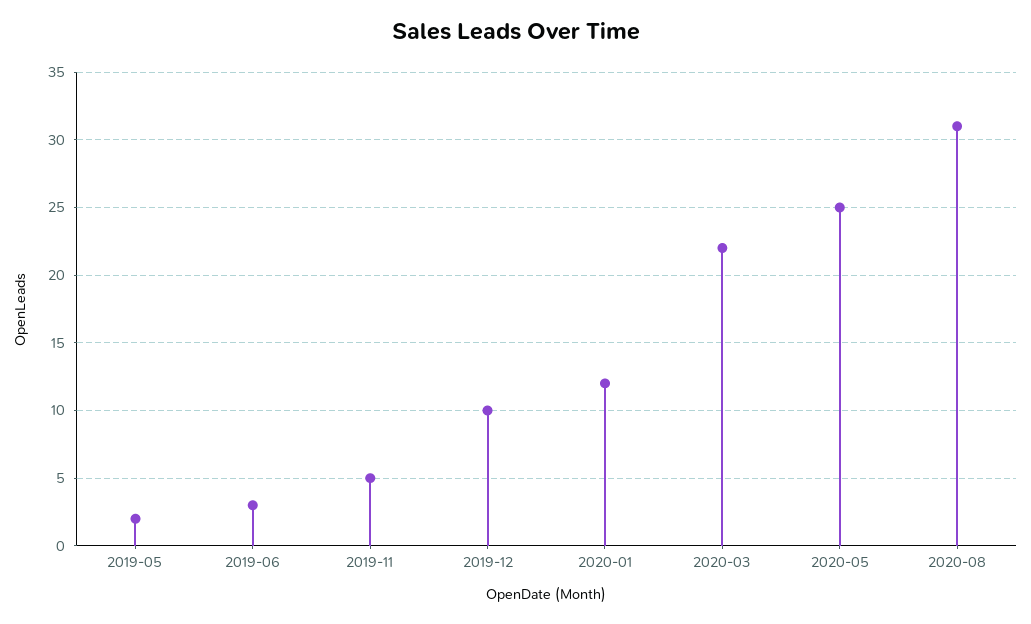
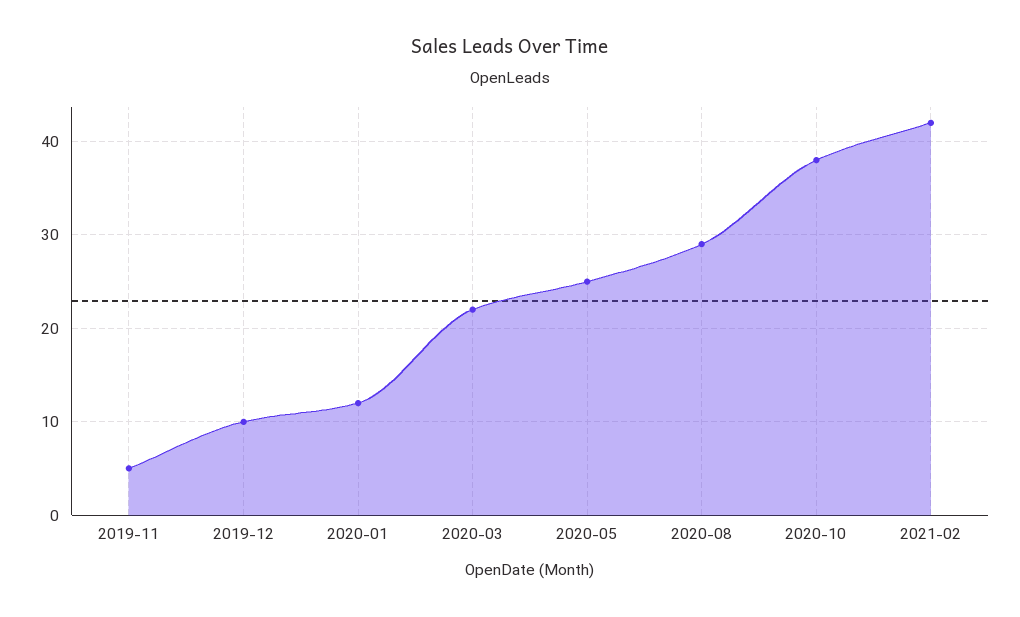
2019-05: 2 -> none
2019-06: 3 -> none
2020-08: 31 -> 29
2020-10: none -> 38
2021-02: none -> 42

